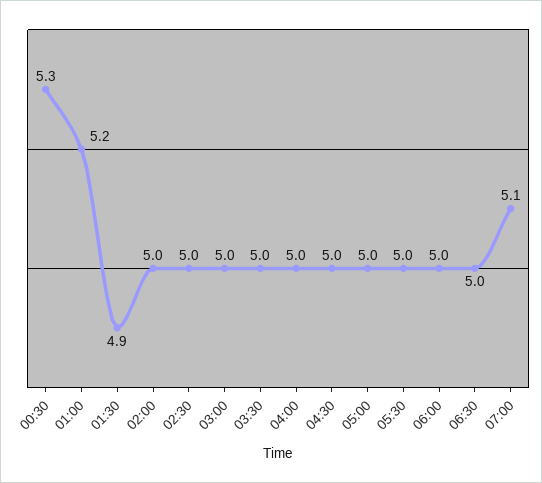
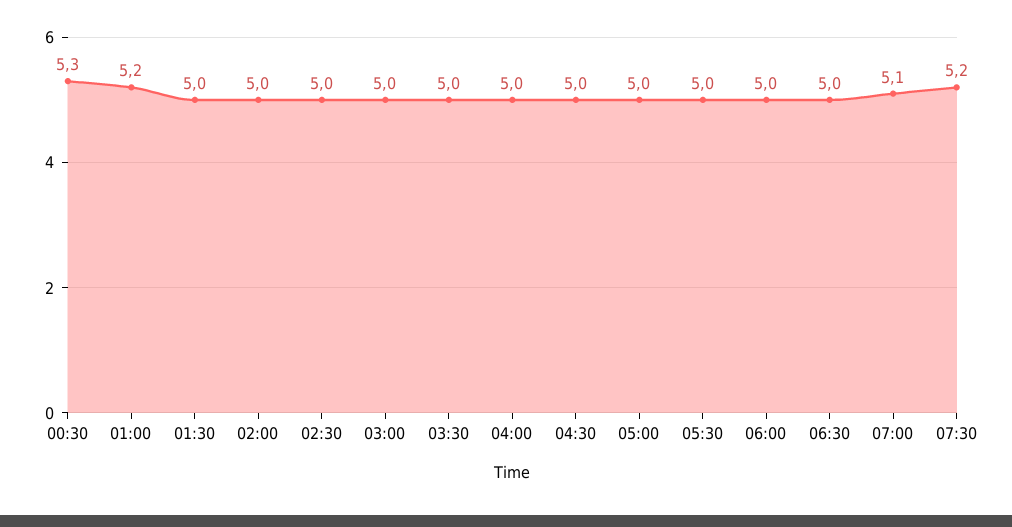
01:30: 4.9 -> 5
07:30: none -> 5.2

